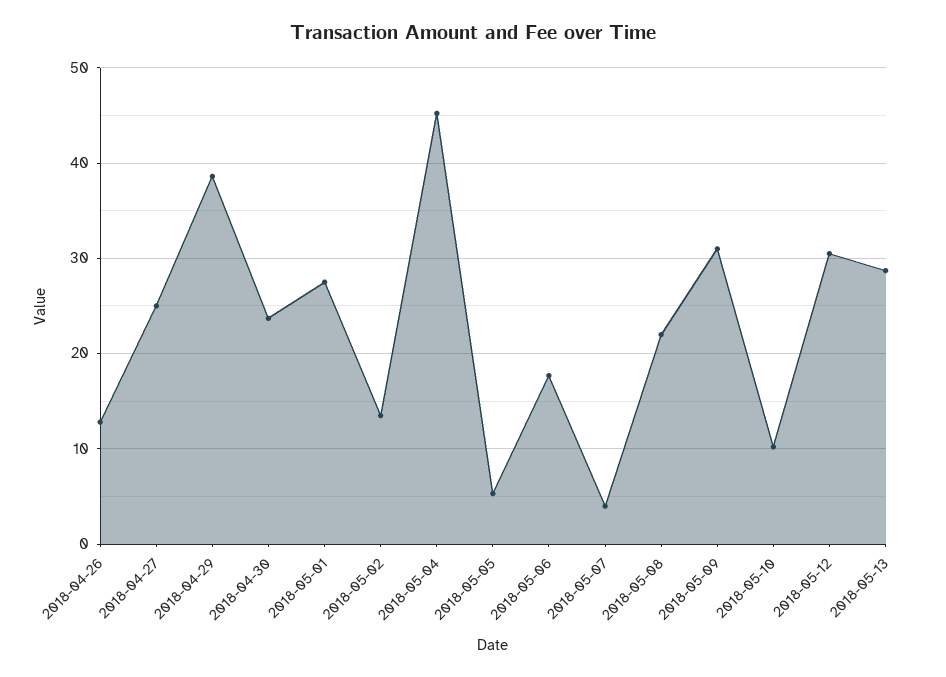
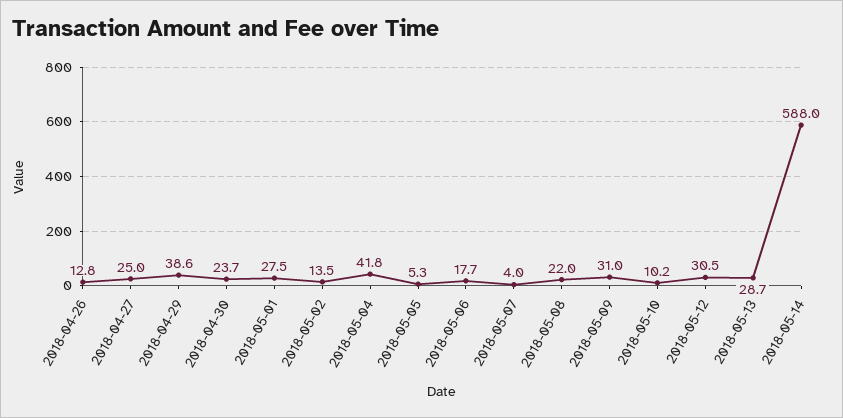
2018-05-04: 45 -> 41.8
2018-05-14: none -> 588

